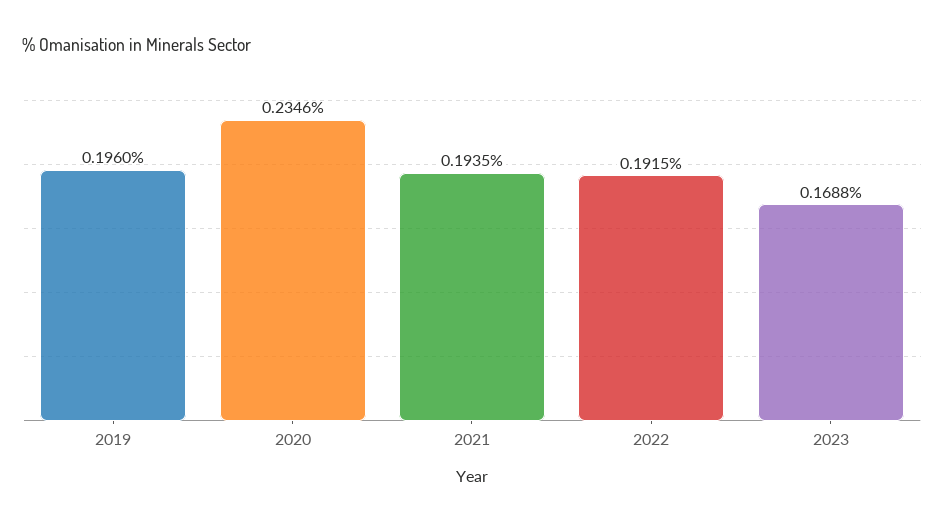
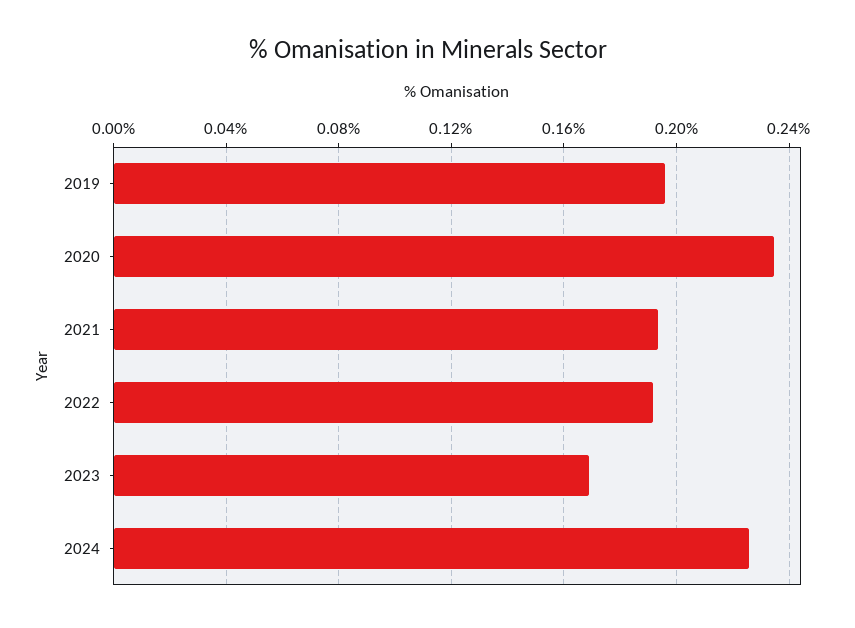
2024: none -> 0.225

